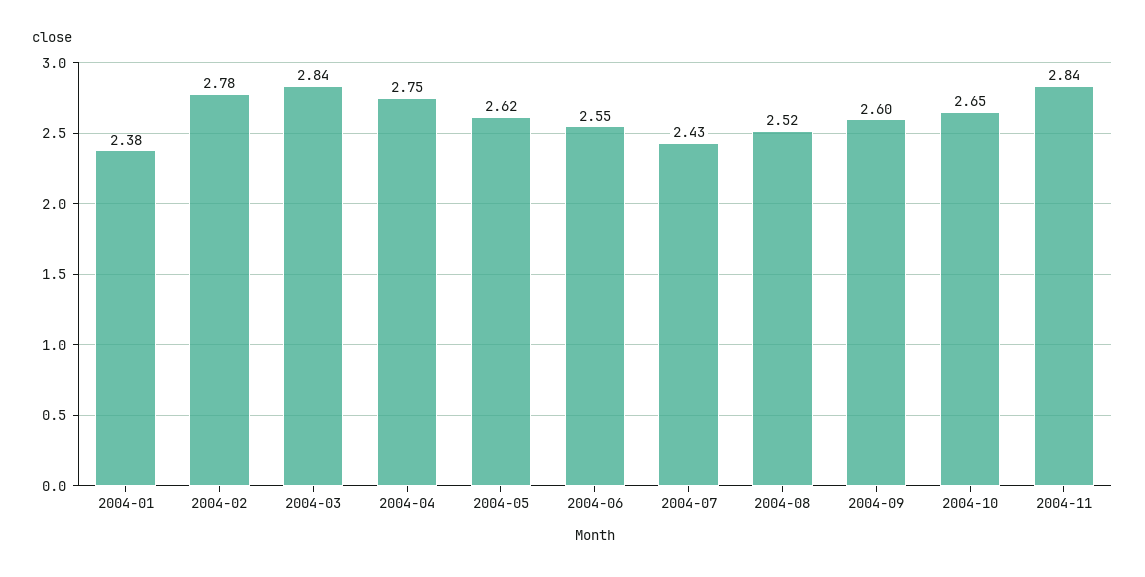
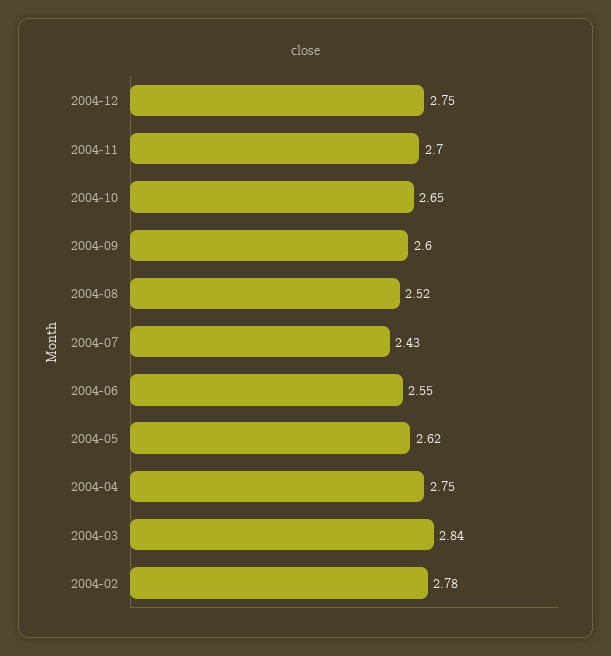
2004-01: 2.38 -> none
2004-11: 2.84 -> 2.7
2004-12: none -> 2.75

